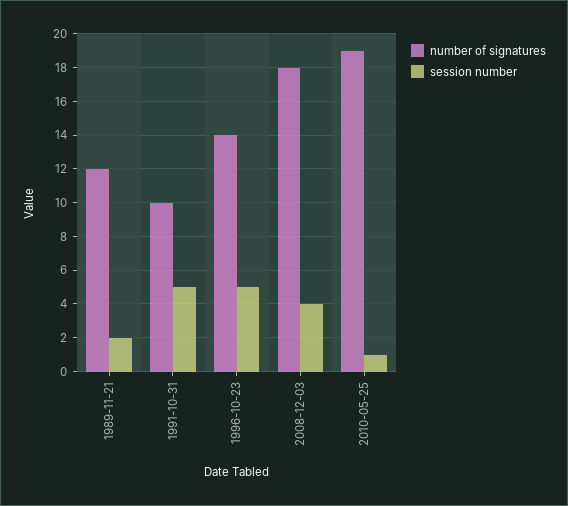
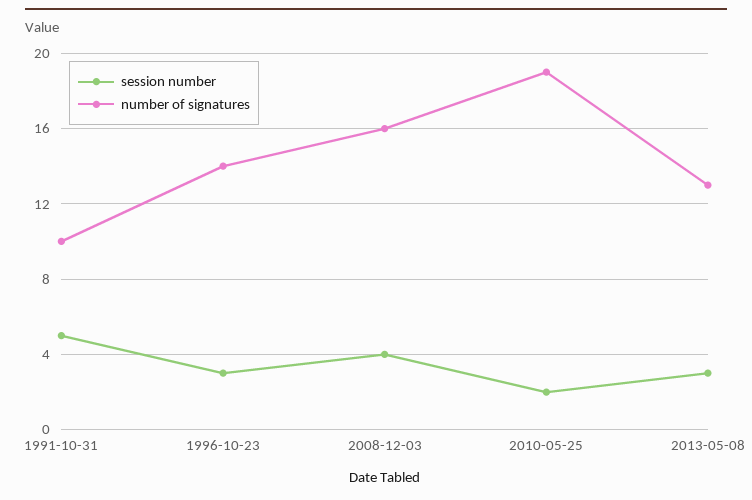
number of signatures, 1989-11-21: 12 -> none
session number, 1989-11-21: 2 -> none
session number, 1996-10-23: 5 -> 3
number of signatures, 2008-12-03: 18 -> 16
session number, 2010-05-25: 1 -> 2
session number, 2013-05-08: none -> 3
number of signatures, 2013-05-08: none -> 13

